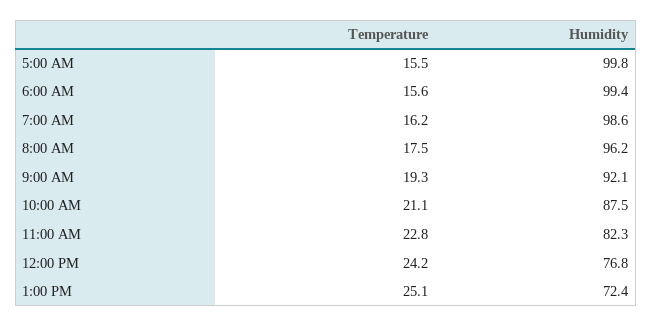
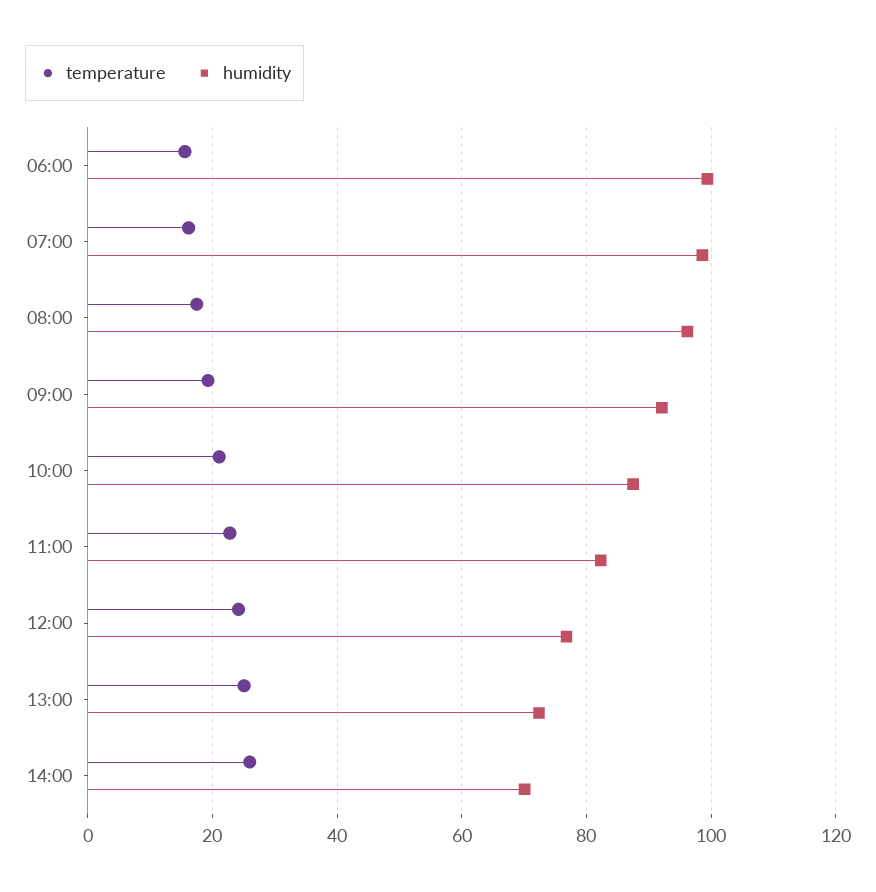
Temperature, 5:00 AM: 15.5 -> none
Humidity, 5:00 AM: 99.8 -> none
Temperature, 14:00: none -> 26
Humidity, 14:00: none -> 70

